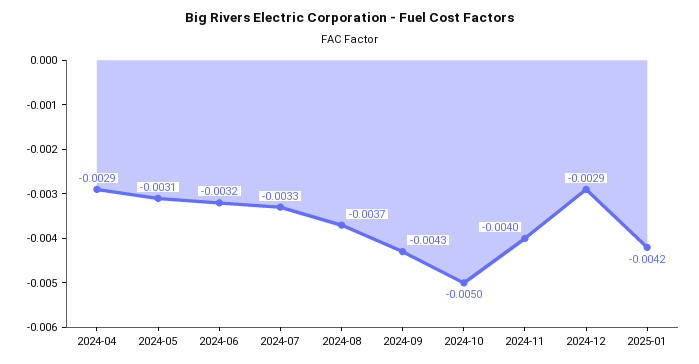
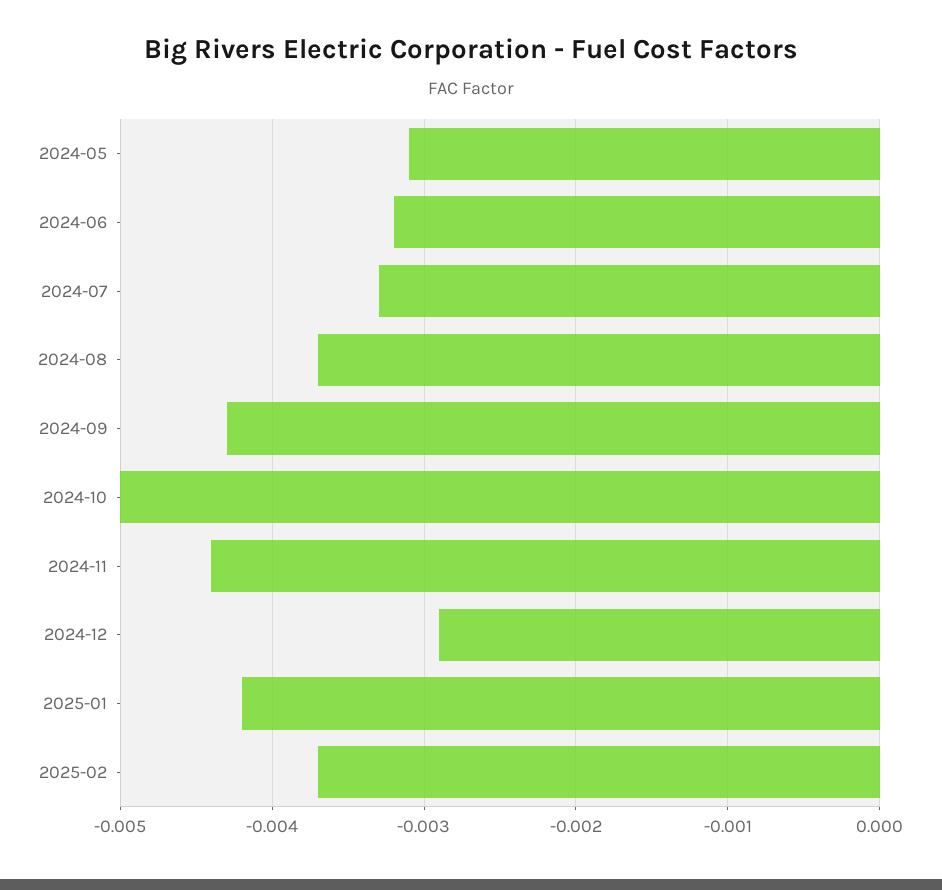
2024-04: -0.0029 -> none
2024-11: -0.004 -> -0.0044
2025-02: none -> -0.0037

